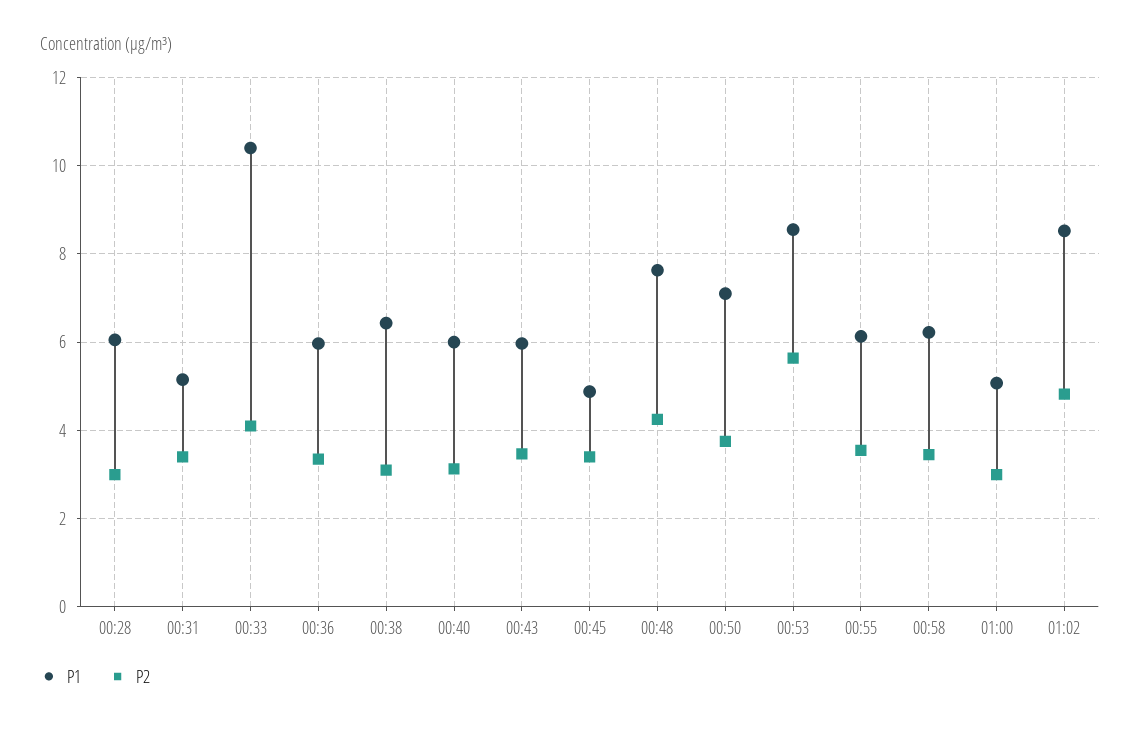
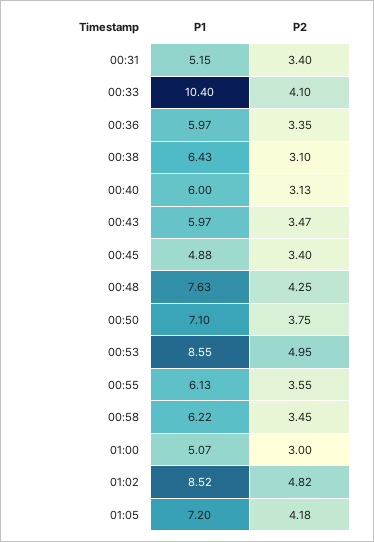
P1, 00:28: 6 -> none
P2, 00:28: 3 -> none
P2, 00:53: 5.6 -> 4.95
P1, 01:05: none -> 7.2
P2, 01:05: none -> 4.18

